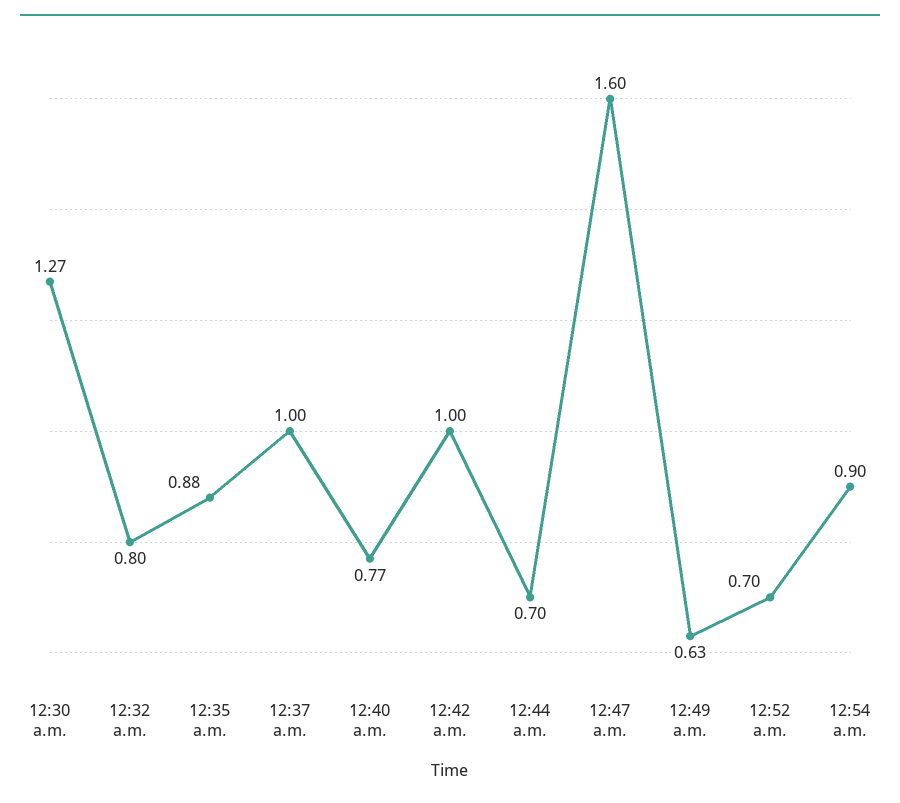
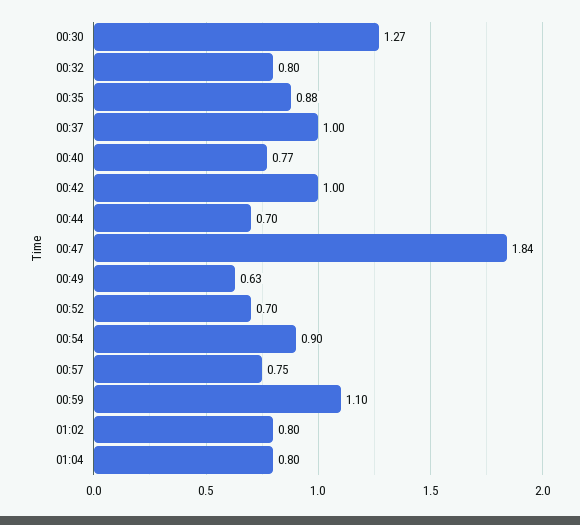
12:47 a.m.: 1.6 -> 1.84
00:57: none -> 0.75
00:59: none -> 1.1
01:02: none -> 0.8
01:04: none -> 0.8

